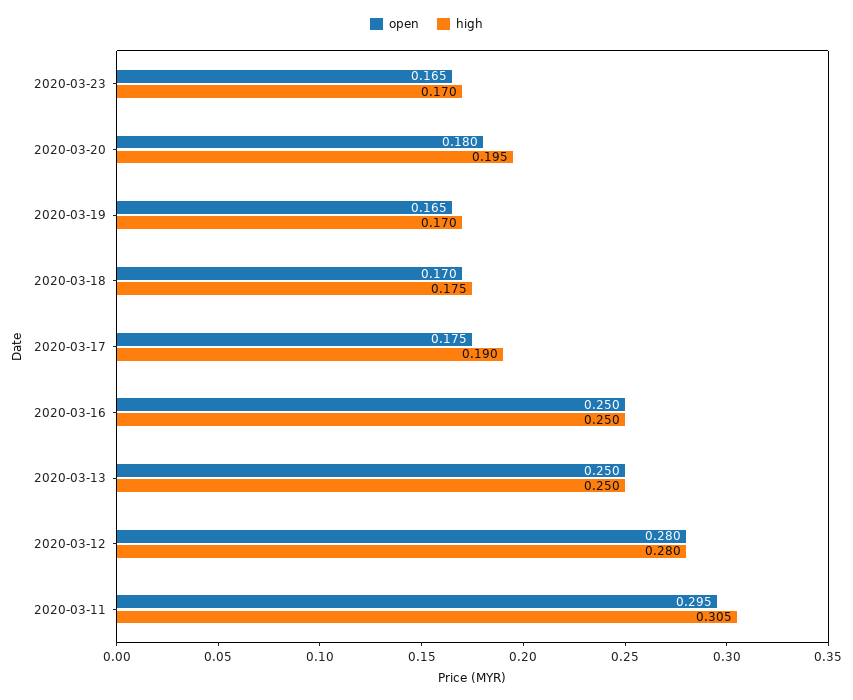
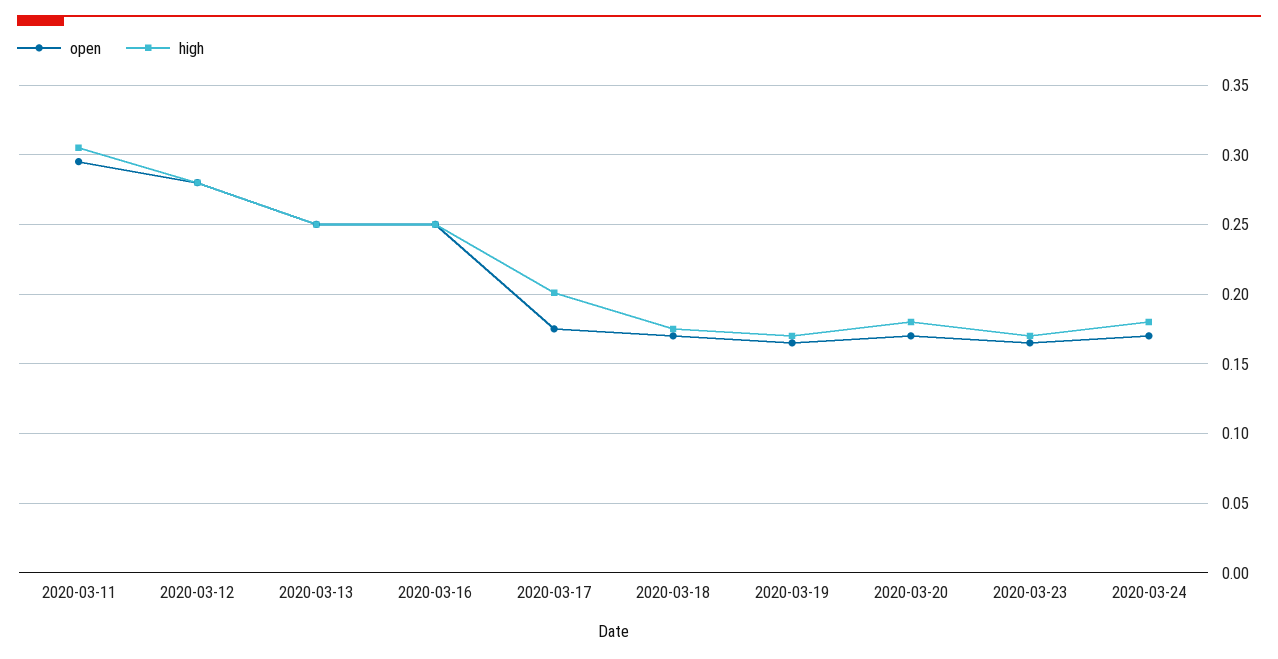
open, 2020-03-20: 0.18 -> 0.17
high, 2020-03-20: 0.195 -> 0.18
high, 2020-03-17: 0.19 -> 0.2
open, 2020-03-24: none -> 0.17
high, 2020-03-24: none -> 0.18

